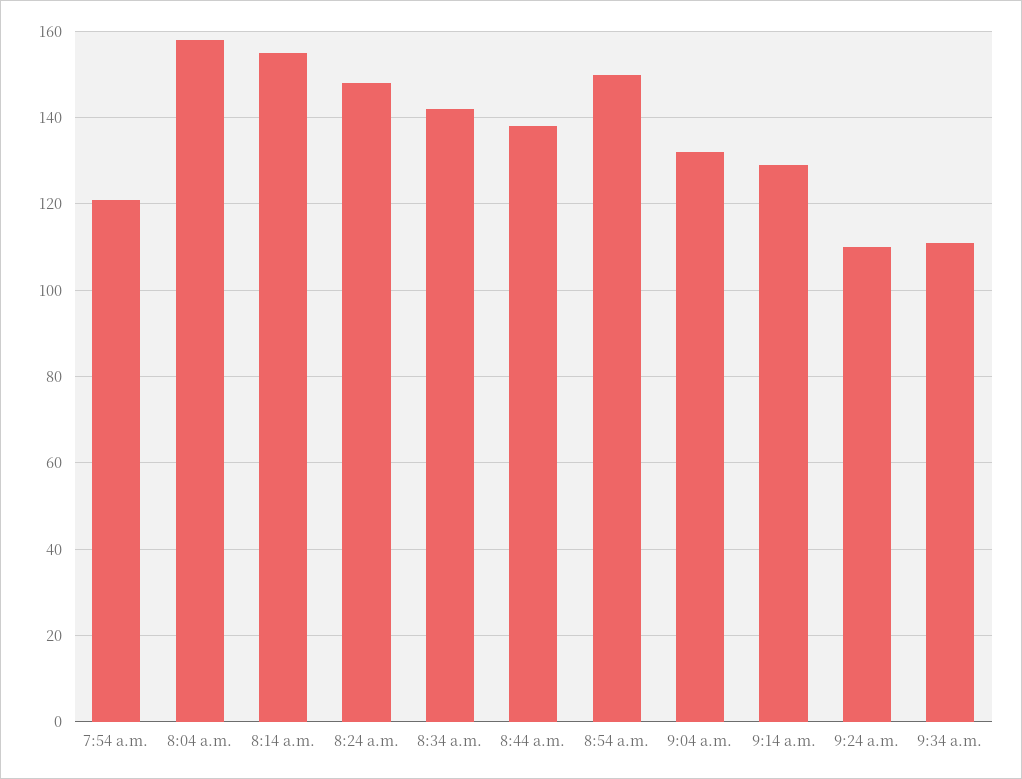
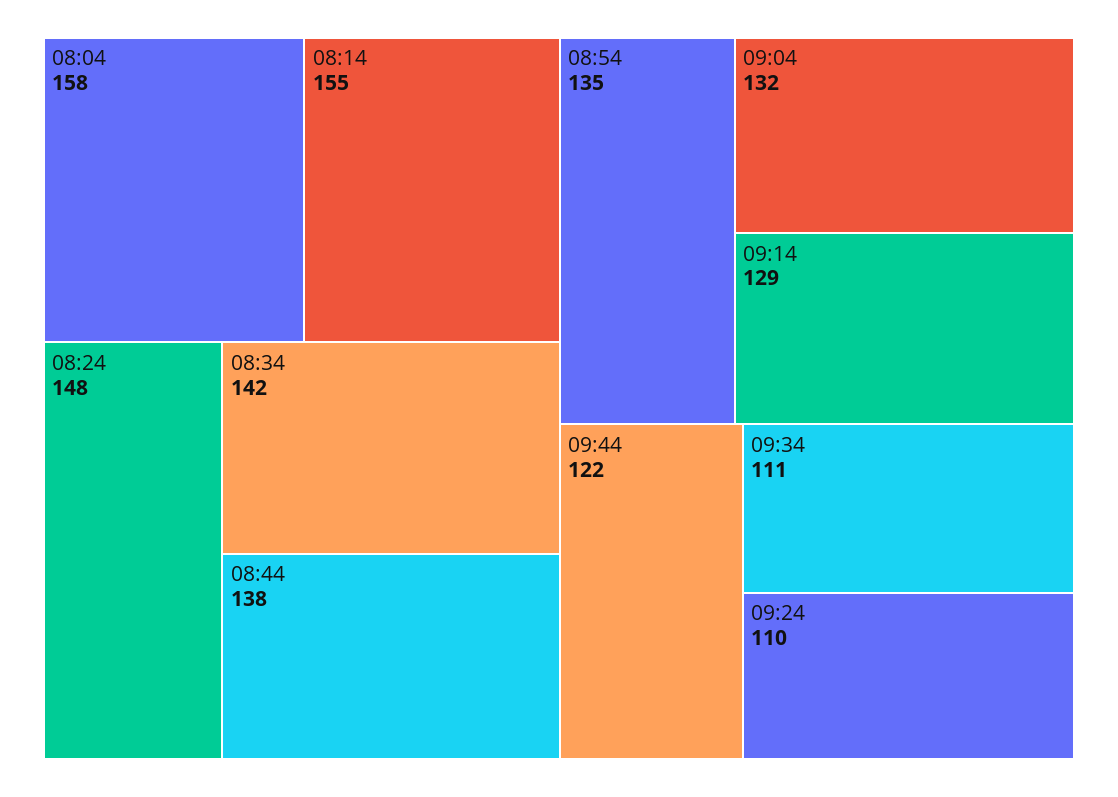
7:54 a.m.: 120 -> none
8:54 a.m.: 150 -> 135
09:44: none -> 122

